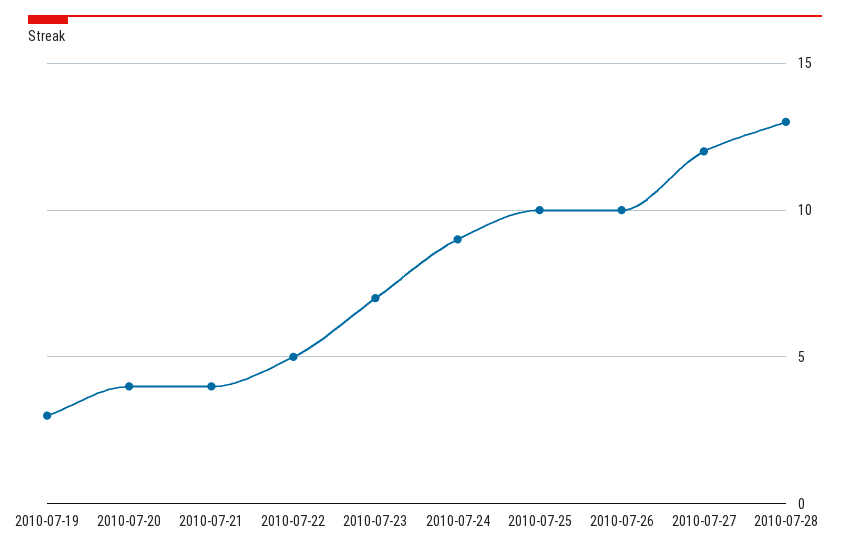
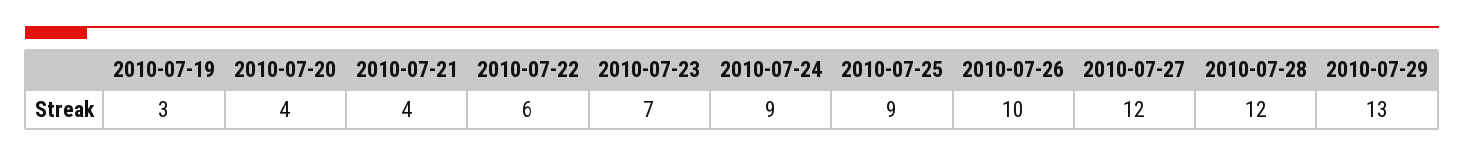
2010-07-22: 5 -> 6
2010-07-25: 10 -> 9
2010-07-28: 13 -> 12
2010-07-29: none -> 13

